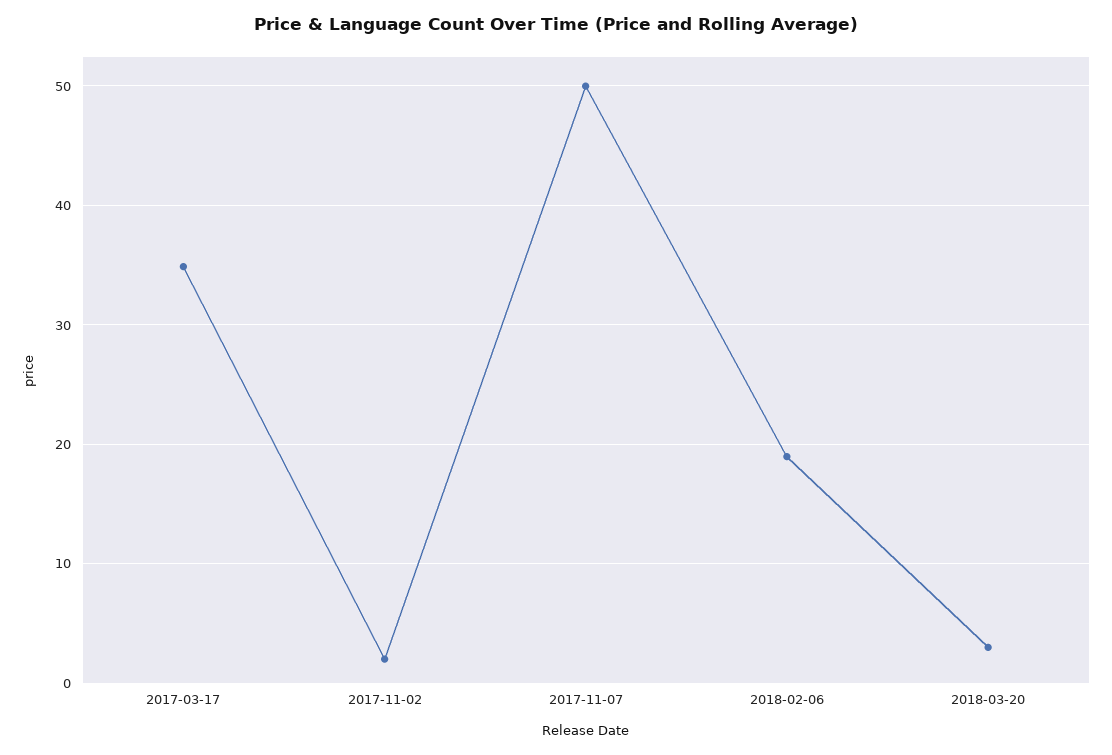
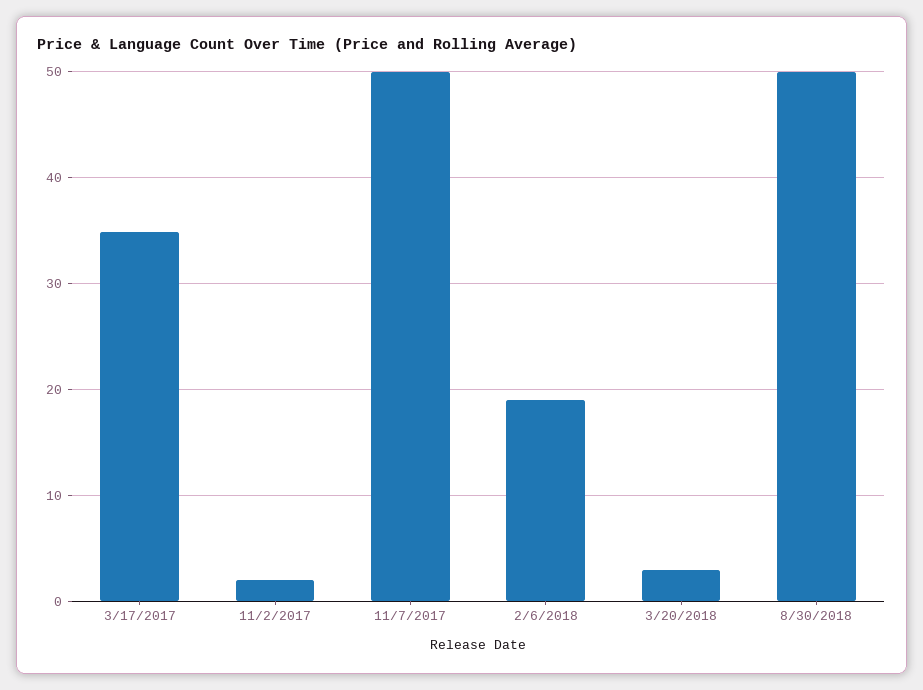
8/30/2018: none -> 50

